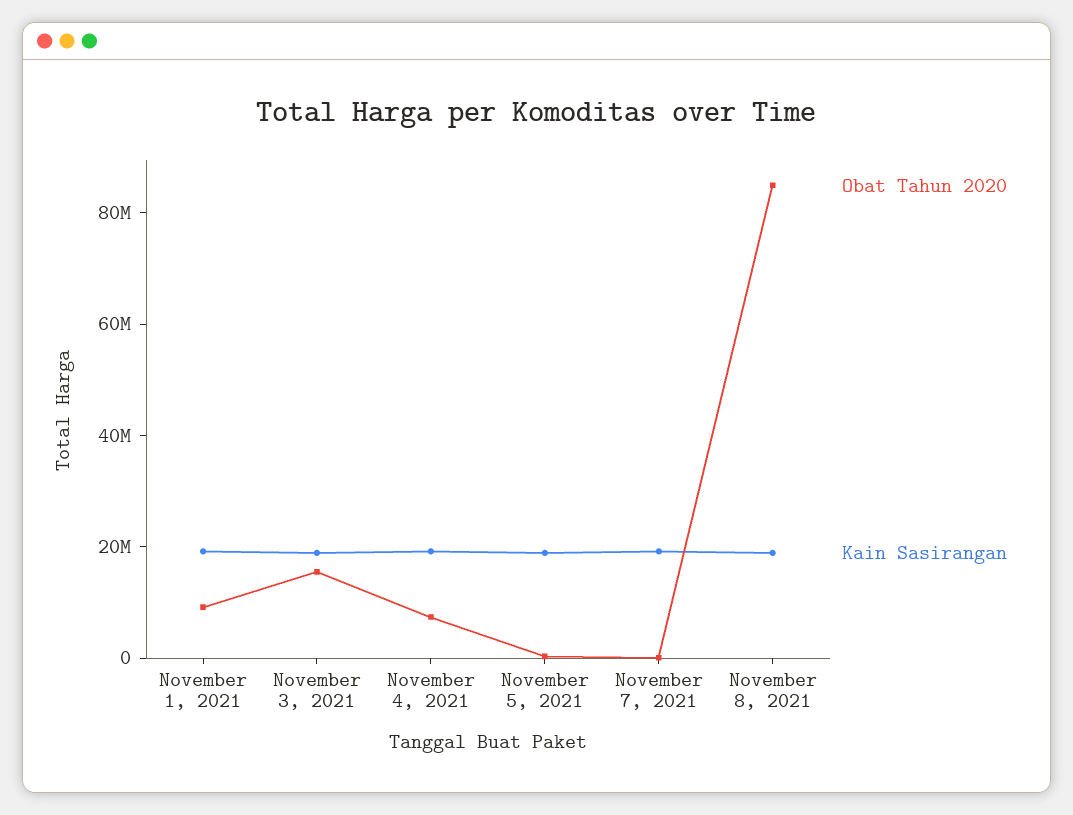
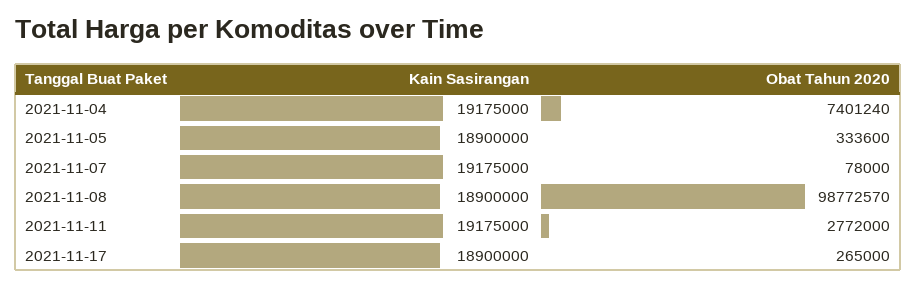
Obat Tahun 2020, November 1, 2021: 10000000 -> none
Kain Sasirangan, November 1, 2021: 20000000 -> none
Obat Tahun 2020, November 3, 2021: 15000000 -> none
Kain Sasirangan, November 3, 2021: 20000000 -> none
Obat Tahun 2020, November 8, 2021: 85000000 -> 98772570
Kain Sasirangan, 2021-11-11: none -> 19175000
Obat Tahun 2020, 2021-11-11: none -> 2772000
Kain Sasirangan, 2021-11-17: none -> 18900000
Obat Tahun 2020, 2021-11-17: none -> 265000

